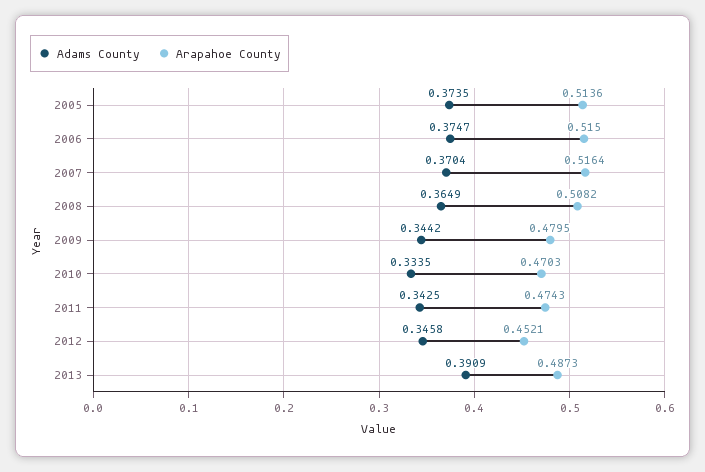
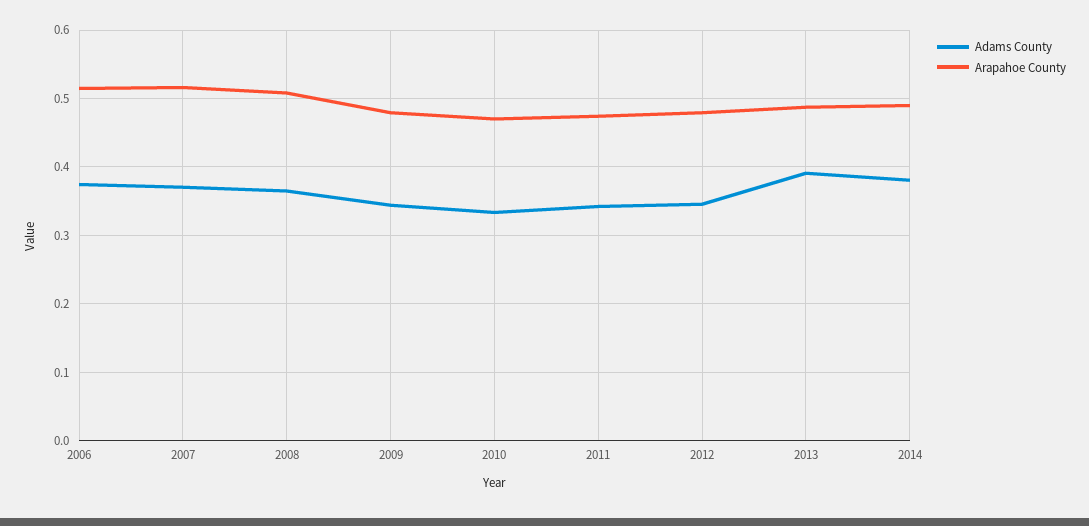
Adams County, 2005: 0.3735 -> none
Arapahoe County, 2005: 0.5136 -> none
Arapahoe County, 2012: 0.4521 -> 0.48
Adams County, 2014: none -> 0.38
Arapahoe County, 2014: none -> 0.49

